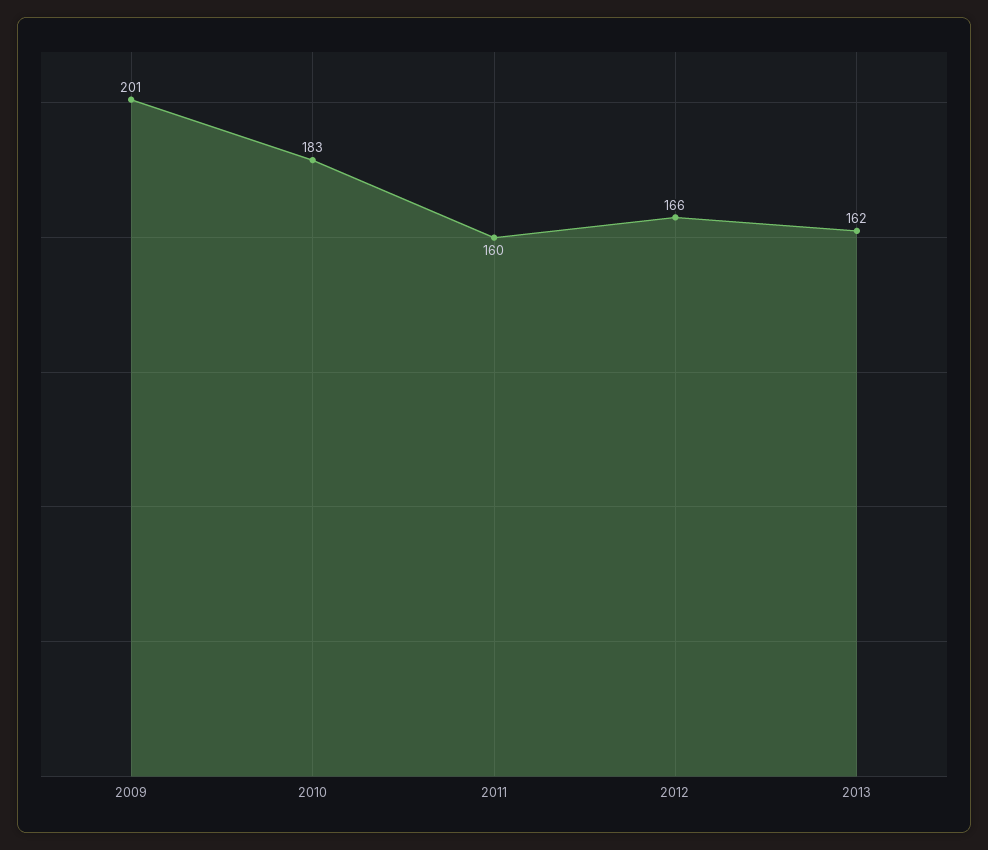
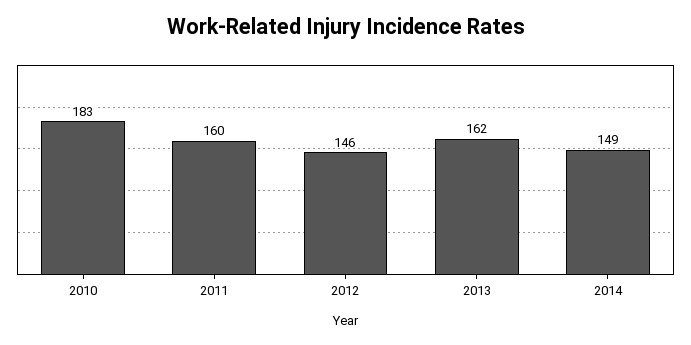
2009: 201 -> none
2012: 166 -> 146
2014: none -> 149

